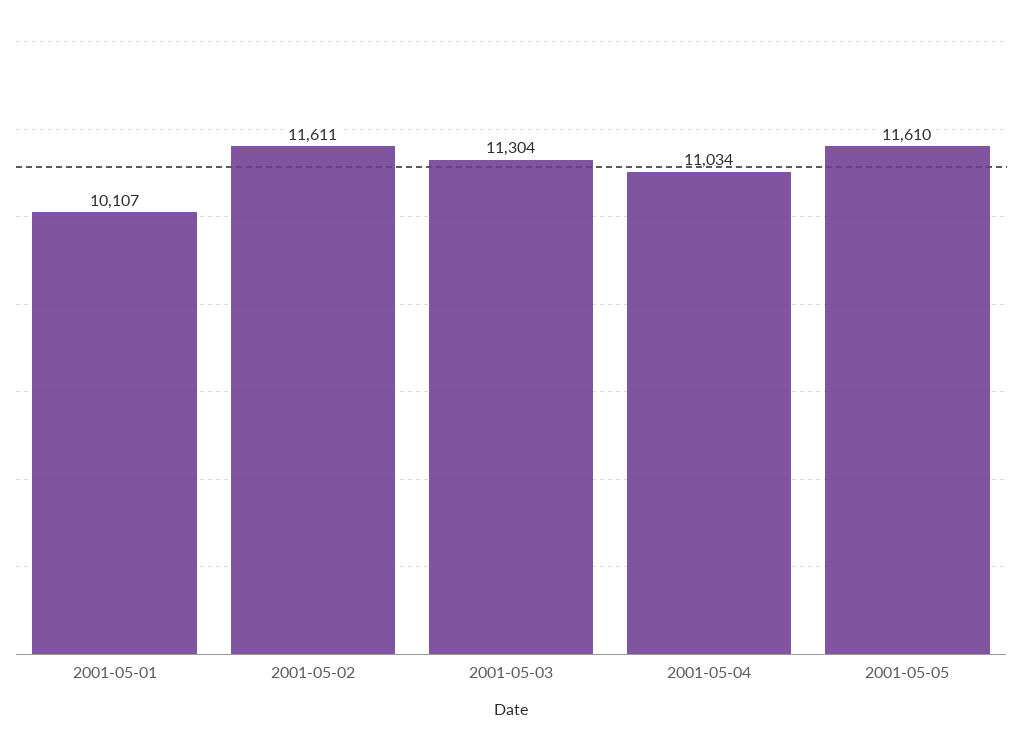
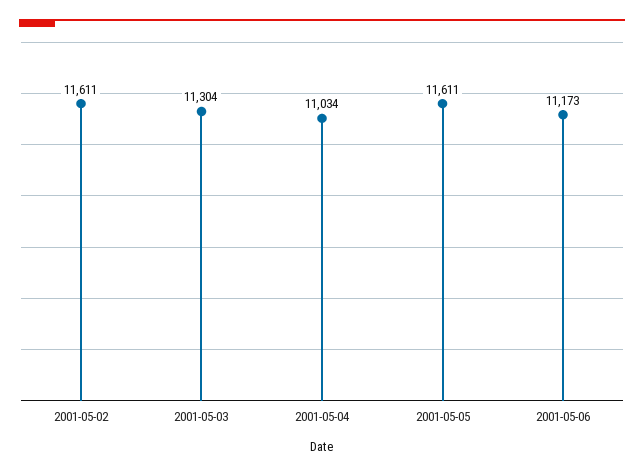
2001-05-01: 10107 -> none
2001-05-05: 11610 -> 11611
2001-05-06: none -> 11173

